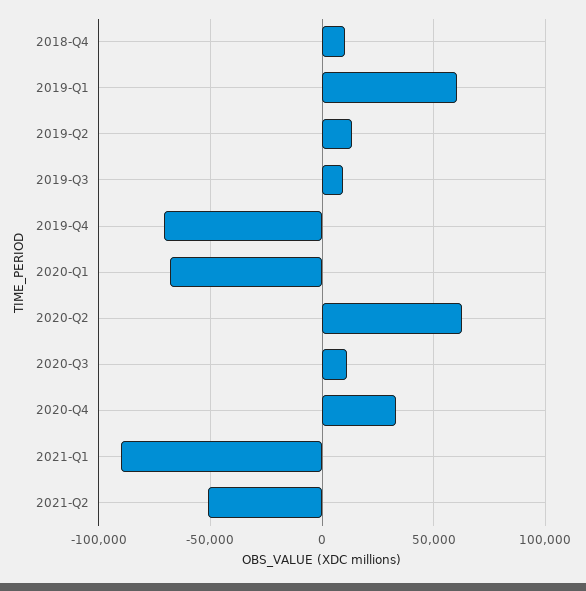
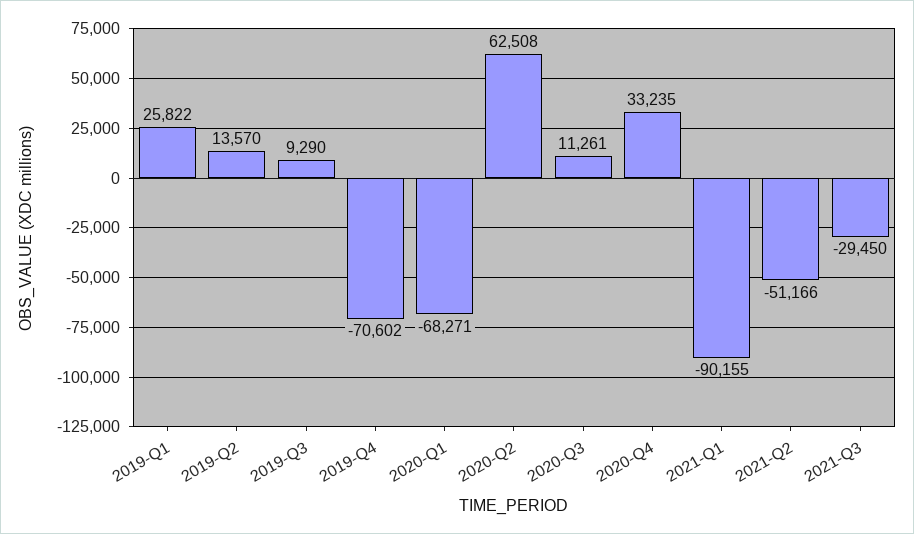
2018-Q4: 10000 -> none
2019-Q1: 60000 -> 25822
2021-Q3: none -> -29450

